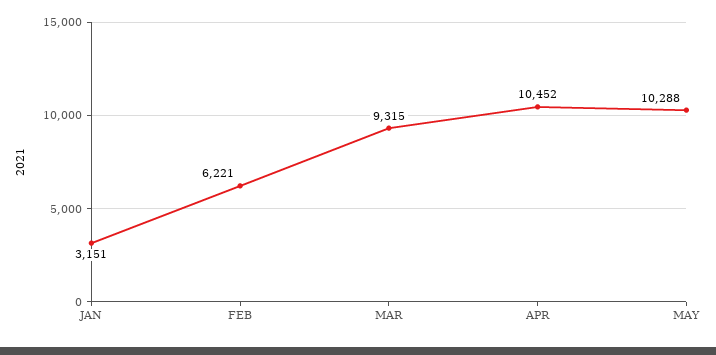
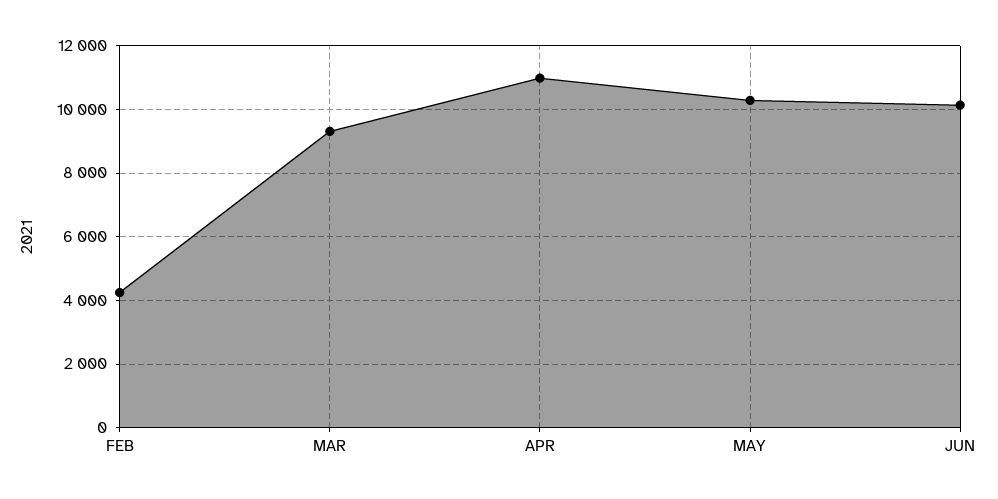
JAN: 3151 -> none
FEB: 6221 -> 4200
APR: 10452 -> 11000
JUN: none -> 10200

